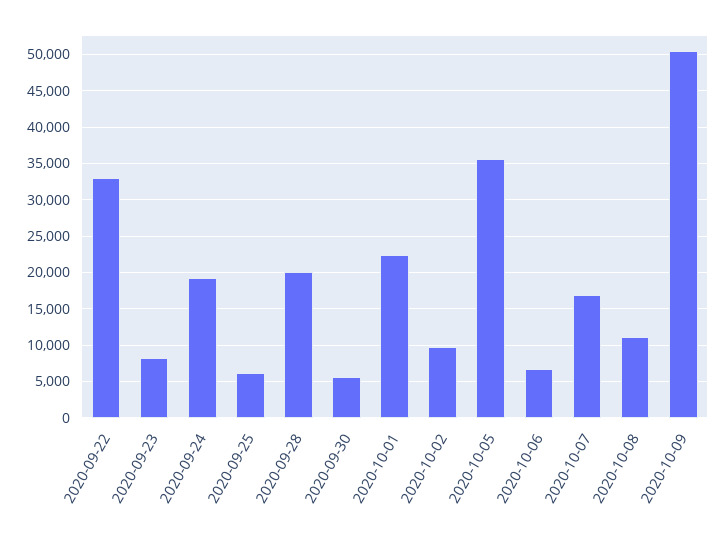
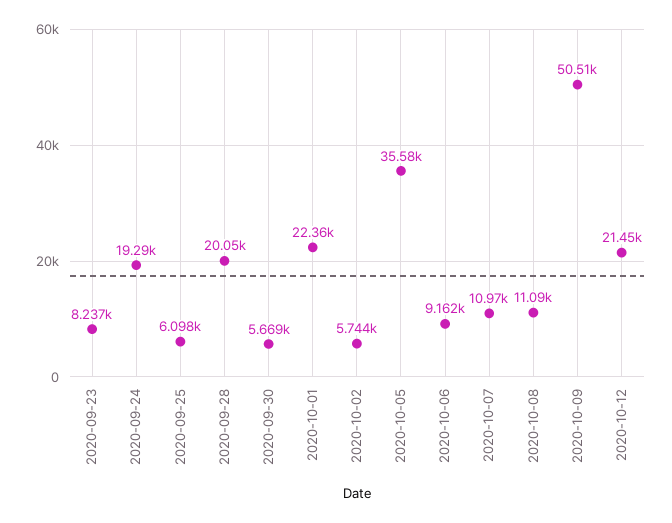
2020-09-22: 33000 -> none
2020-10-02: 10000 -> 5744
2020-10-06: 7000 -> 9162
2020-10-07: 17000 -> 10970
2020-10-12: none -> 21450

